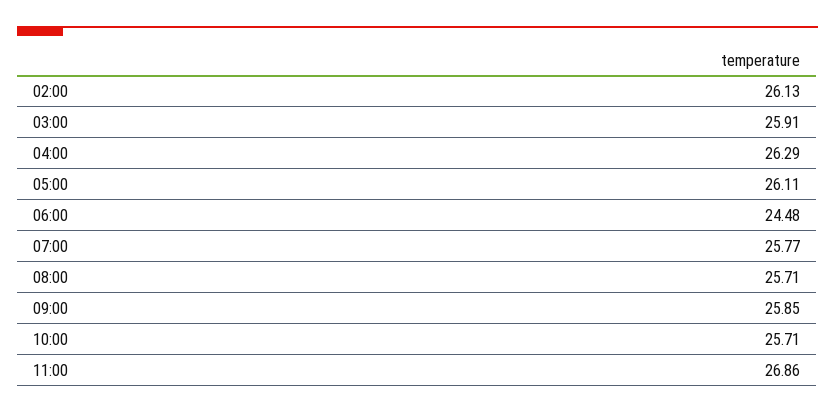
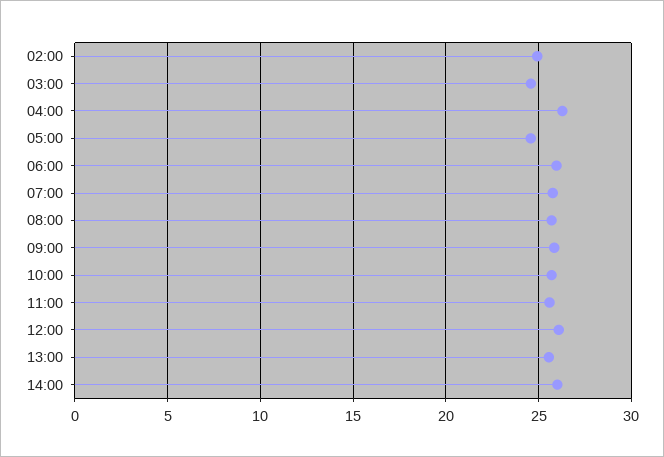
02:00: 26.13 -> 25
03:00: 25.91 -> 24.5
05:00: 26.11 -> 24.5
06:00: 24.48 -> 26
11:00: 26.86 -> 25.5
12:00: none -> 26
13:00: none -> 25.5
14:00: none -> 26

